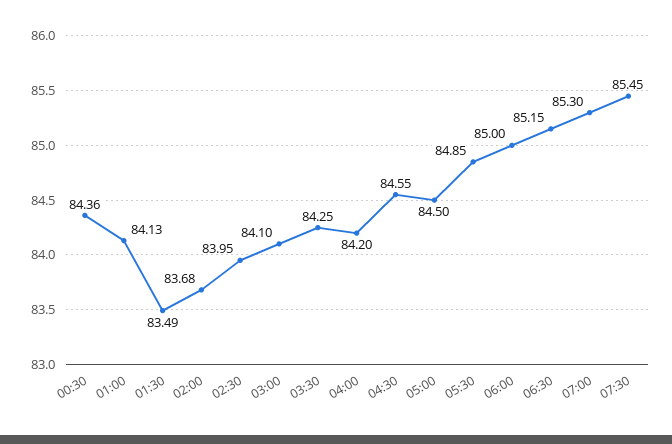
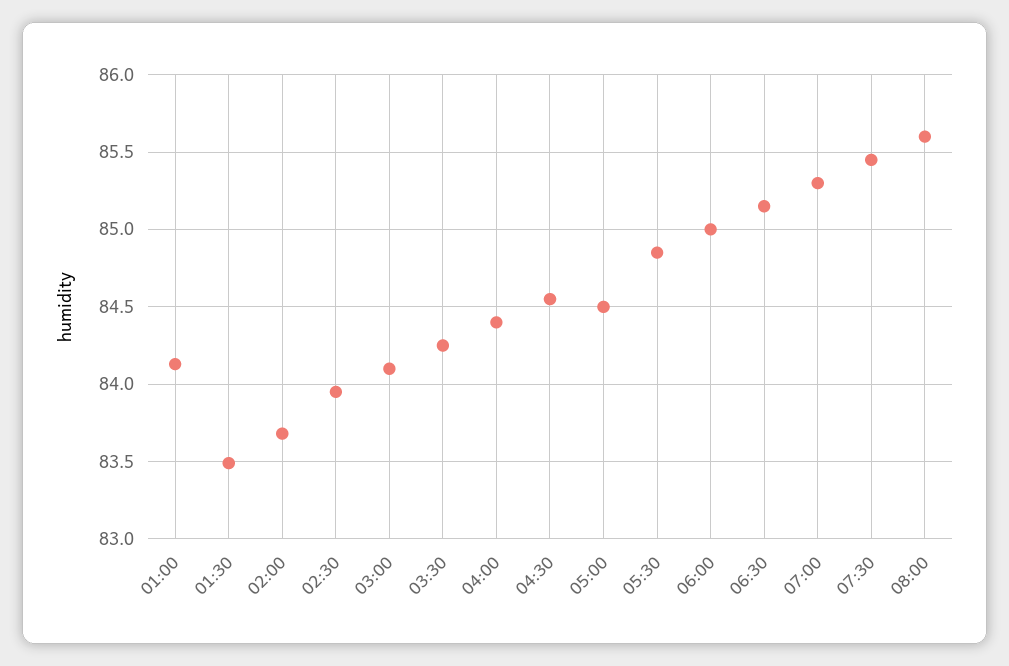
00:30: 84.36 -> none
04:00: 84.2 -> 84.4
08:00: none -> 85.6

